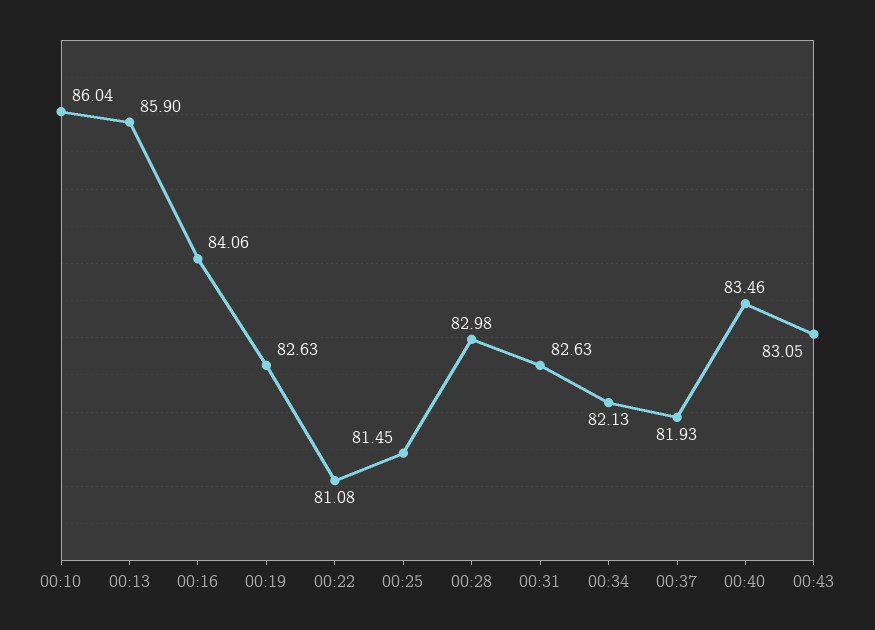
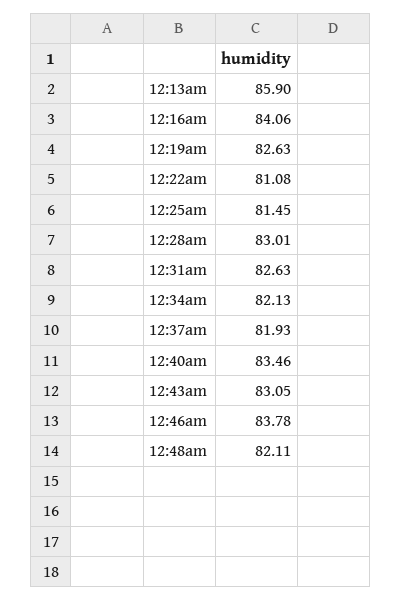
00:10: 86.04 -> none
00:28: 82.98 -> 83.01
12:46am: none -> 83.78
12:48am: none -> 82.11

